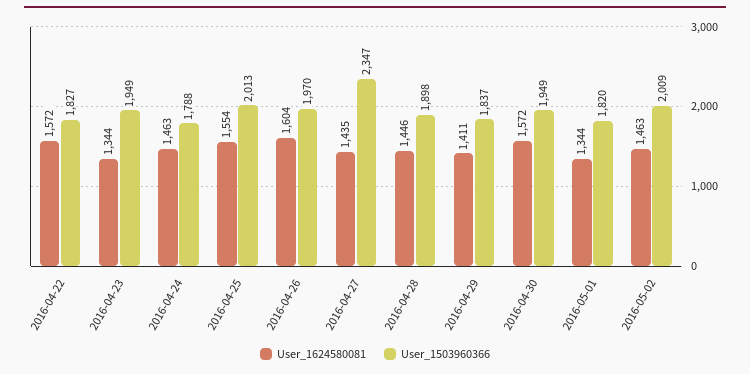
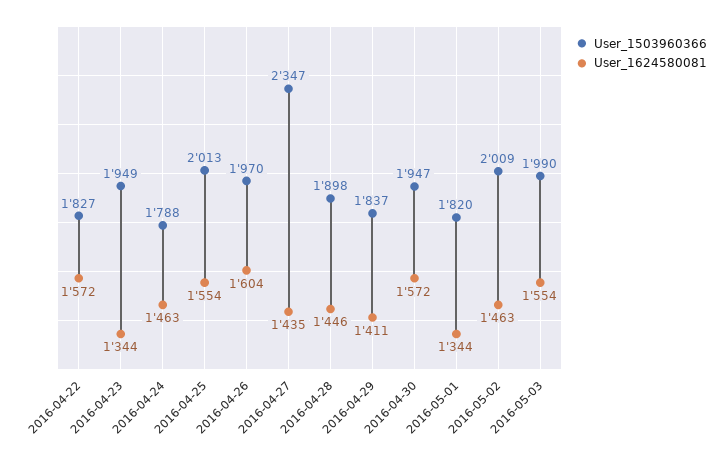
User_1503960366, 2016-04-30: 1949 -> 1947
User_1503960366, 2016-05-03: none -> 1990
User_1624580081, 2016-05-03: none -> 1554

